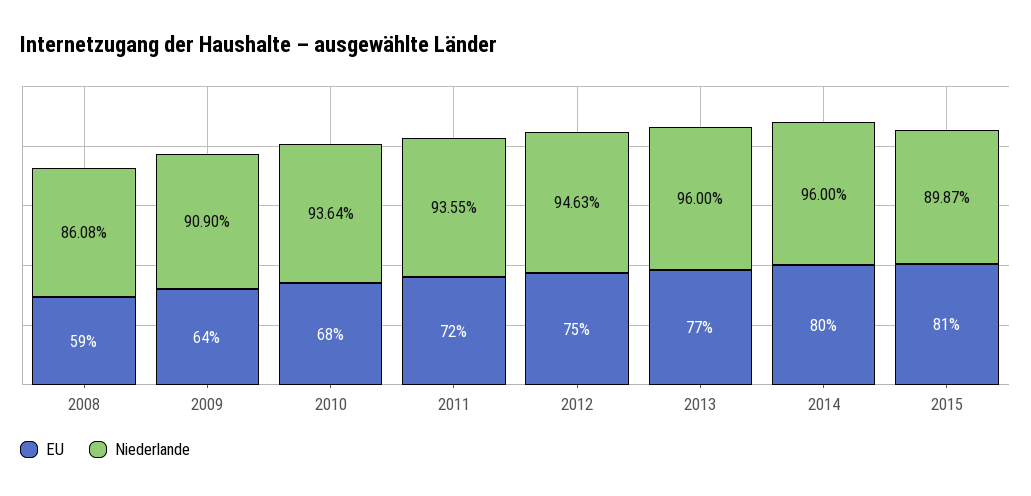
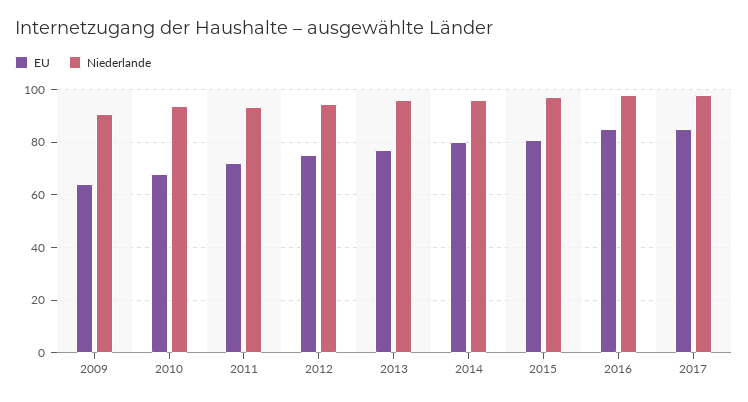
EU, 2008: 59 -> none
Niederlande, 2008: 86.08 -> none
Niederlande, 2015: 89.87 -> 97.5
EU, 2016: none -> 85
Niederlande, 2016: none -> 97.5
EU, 2017: none -> 85
Niederlande, 2017: none -> 97.5

